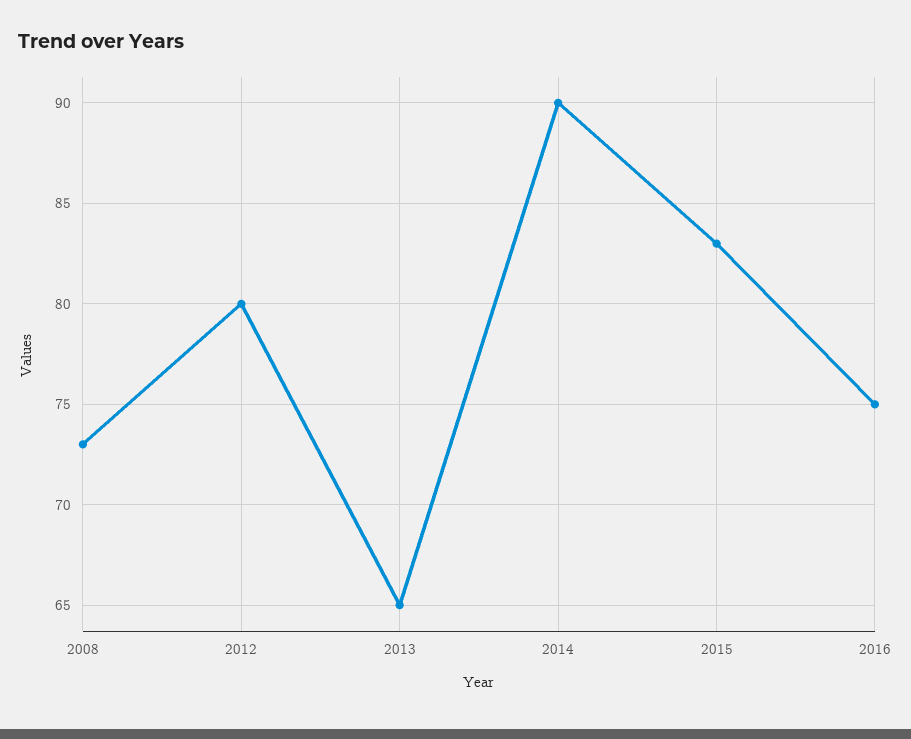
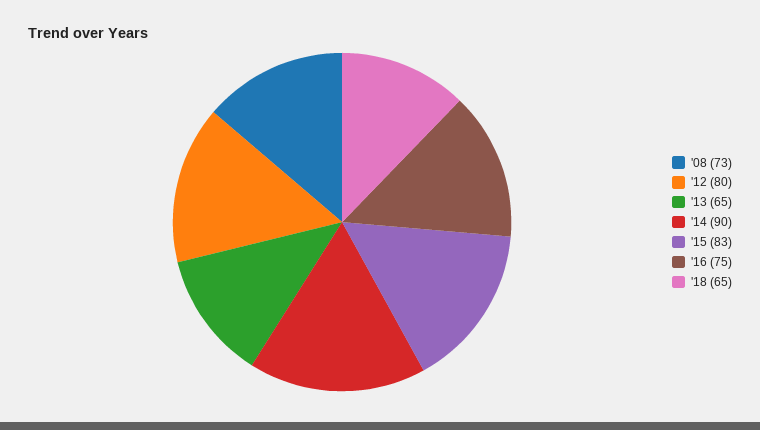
'18: none -> 65

